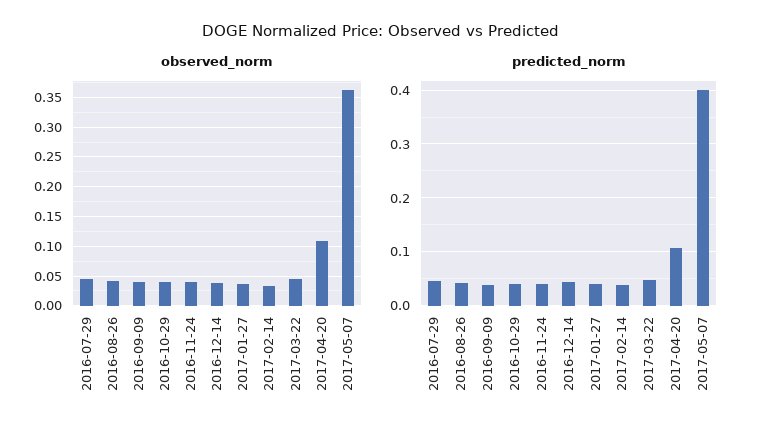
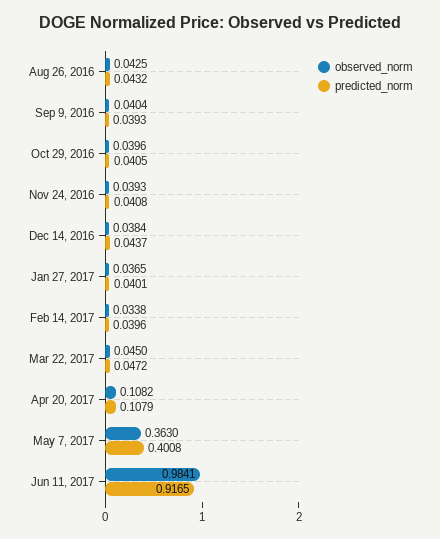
observed_norm, 2016-07-29: 0.05 -> none
predicted_norm, 2016-07-29: 0.04 -> none
observed_norm, Jun 11, 2017: none -> 0.9841
predicted_norm, Jun 11, 2017: none -> 0.9165

